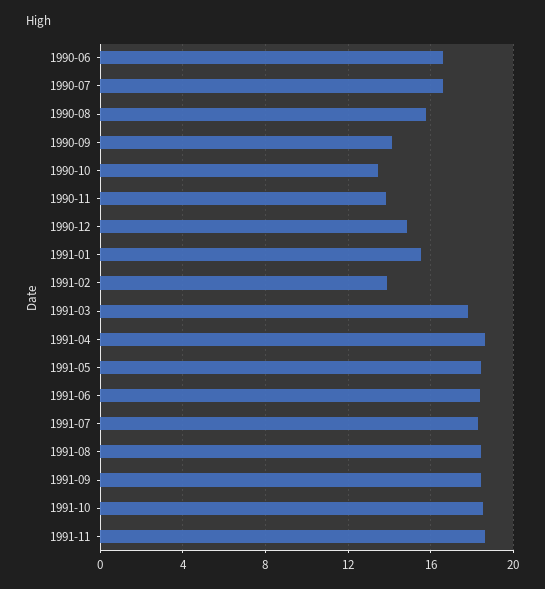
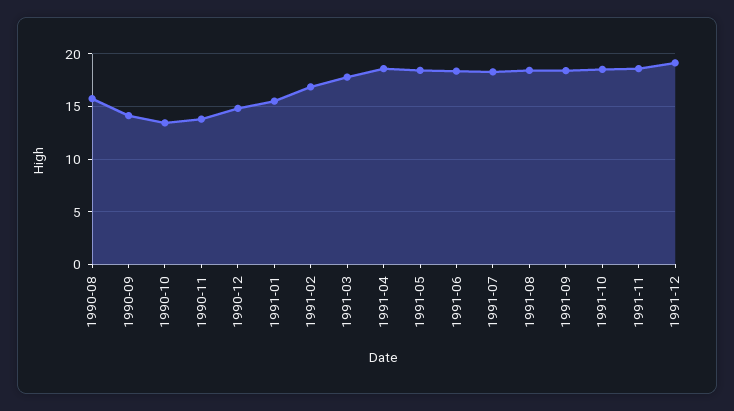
1990-06: 16.5 -> none
1990-07: 16.5 -> none
1991-02: 14 -> 17
1991-12: none -> 19

